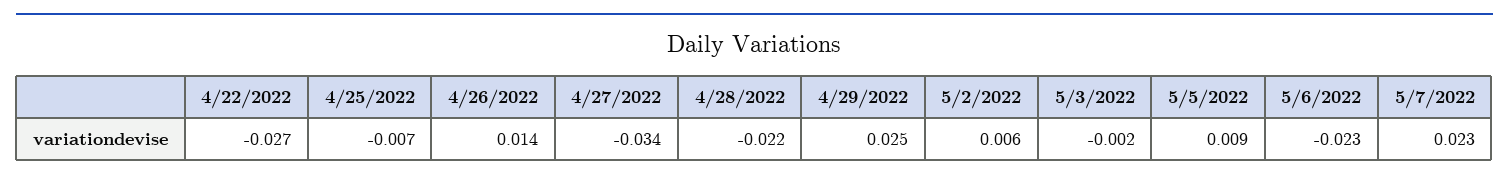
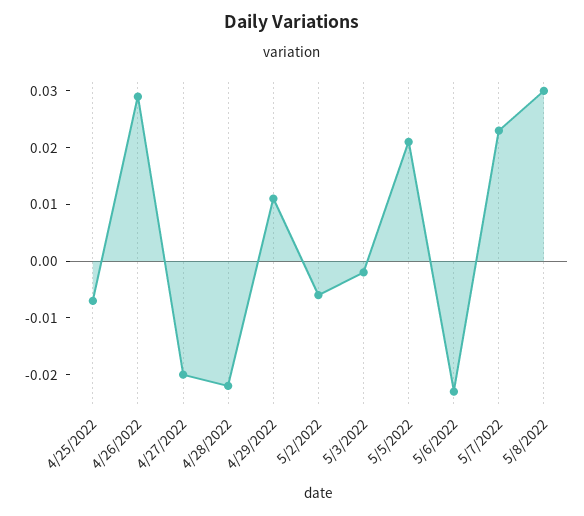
4/22/2022: -0.027 -> none
4/26/2022: 0.014 -> 0.03
4/27/2022: -0.034 -> -0.02
4/29/2022: 0.025 -> 0.01
5/2/2022: 0.006 -> -0.005
5/5/2022: 0.009 -> 0.02
5/8/2022: none -> 0.03

